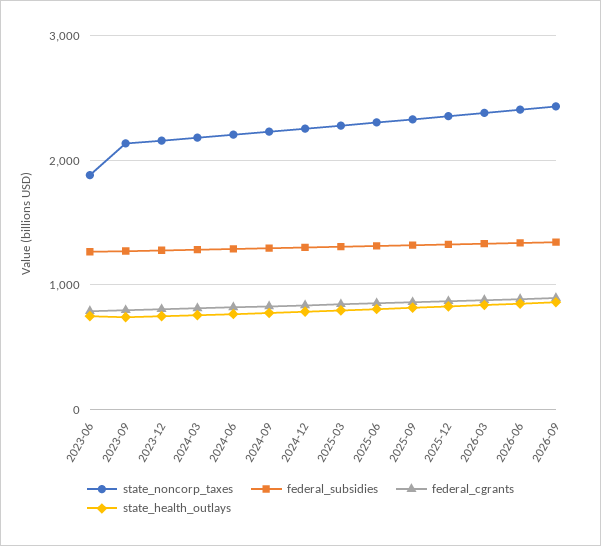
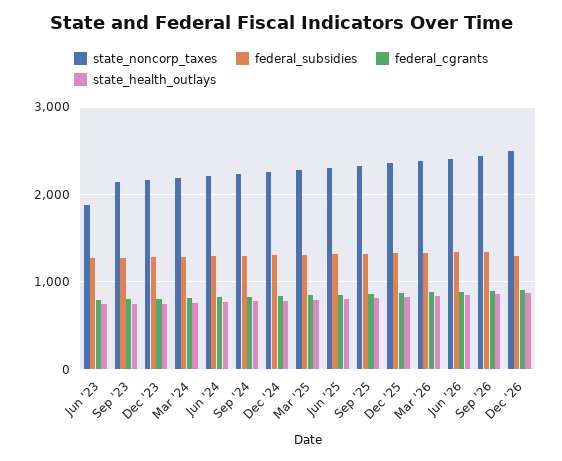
state_noncorp_taxes, Dec '26: none -> 2500
federal_subsidies, Dec '26: none -> 1300
federal_cgrants, Dec '26: none -> 900
state_health_outlays, Dec '26: none -> 900

